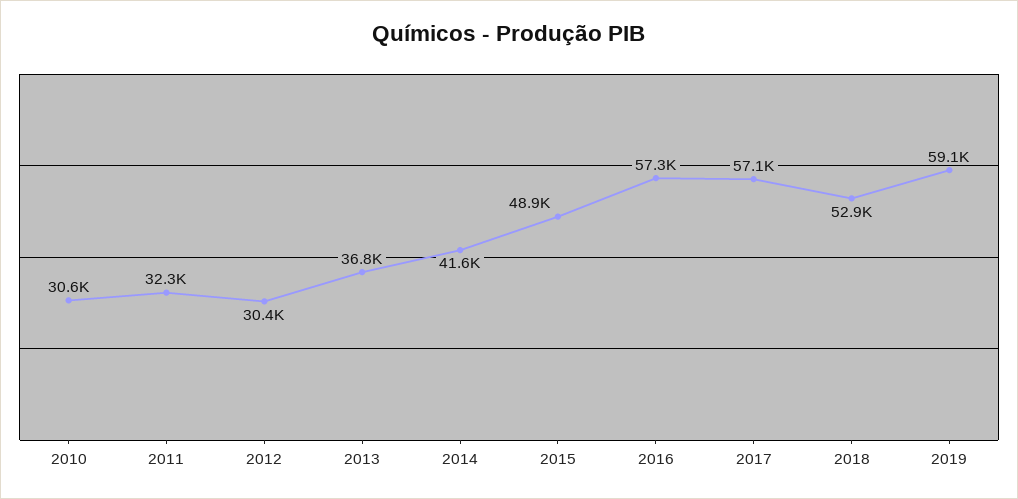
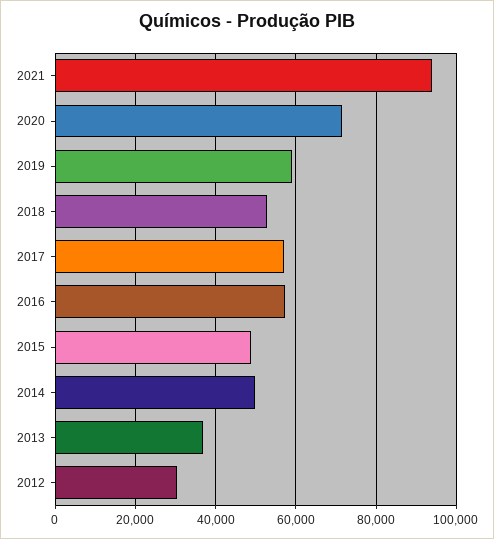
2010: 30600 -> none
2011: 32300 -> none
2014: 41600 -> 50000
2021: none -> 94000
2020: none -> 72000

